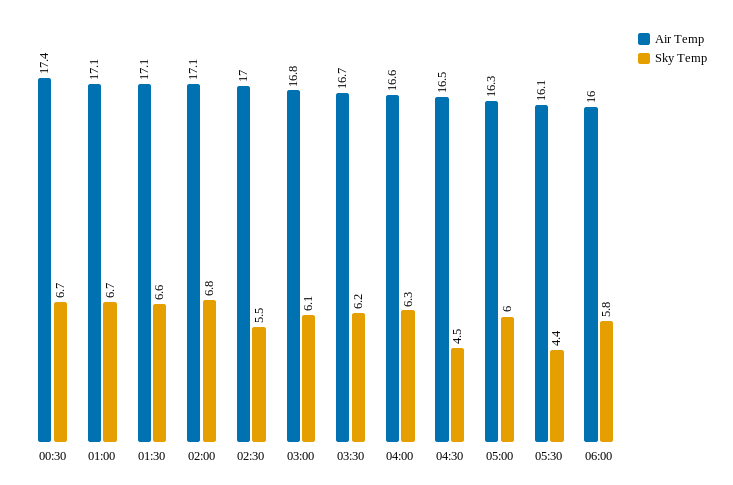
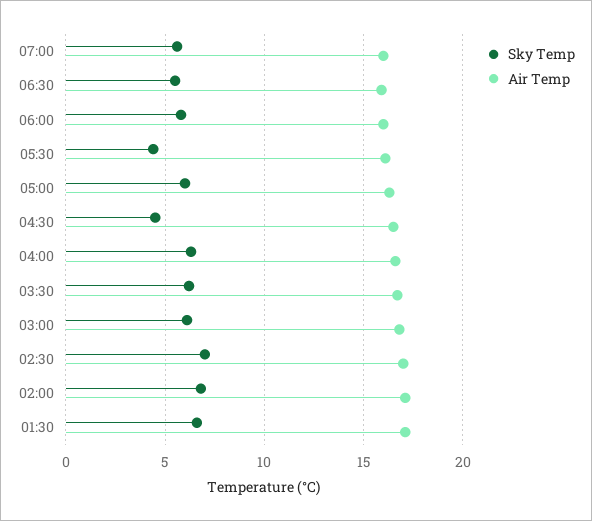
Air Temp, 00:30: 17.4 -> none
Sky Temp, 00:30: 6.7 -> none
Air Temp, 01:00: 17.1 -> none
Sky Temp, 01:00: 6.7 -> none
Sky Temp, 02:30: 5.5 -> 7
Sky Temp, 07:00: none -> 5.5
Air Temp, 07:00: none -> 16
Sky Temp, 06:30: none -> 5.5
Air Temp, 06:30: none -> 16

